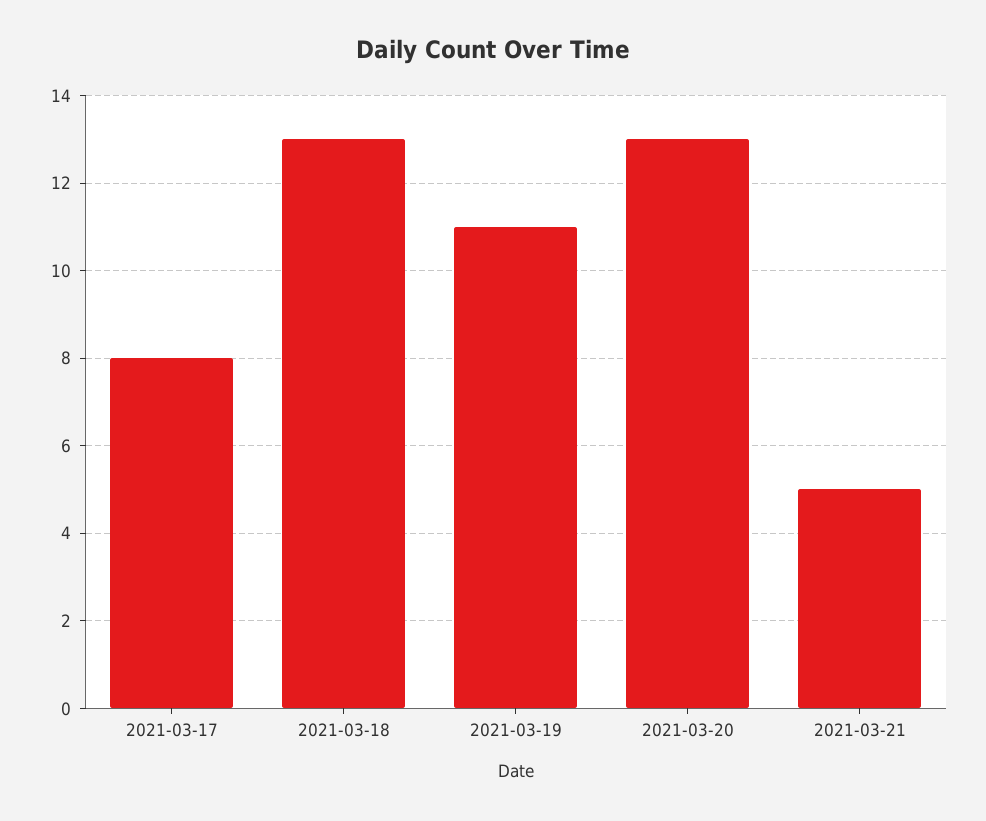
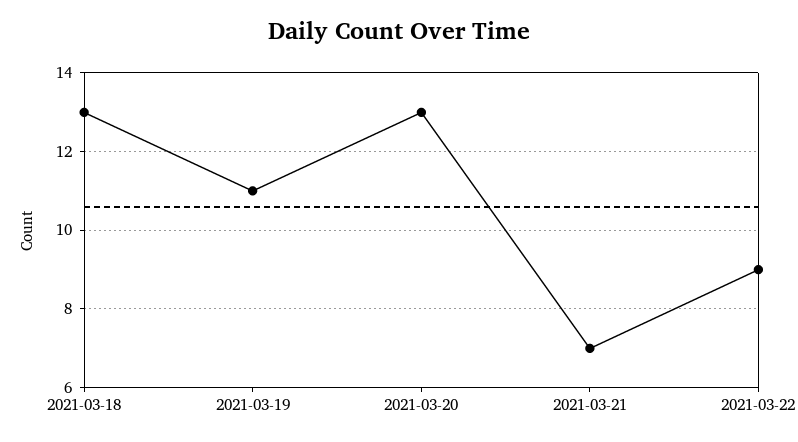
2021-03-17: 8 -> none
2021-03-21: 5 -> 7
2021-03-22: none -> 9

